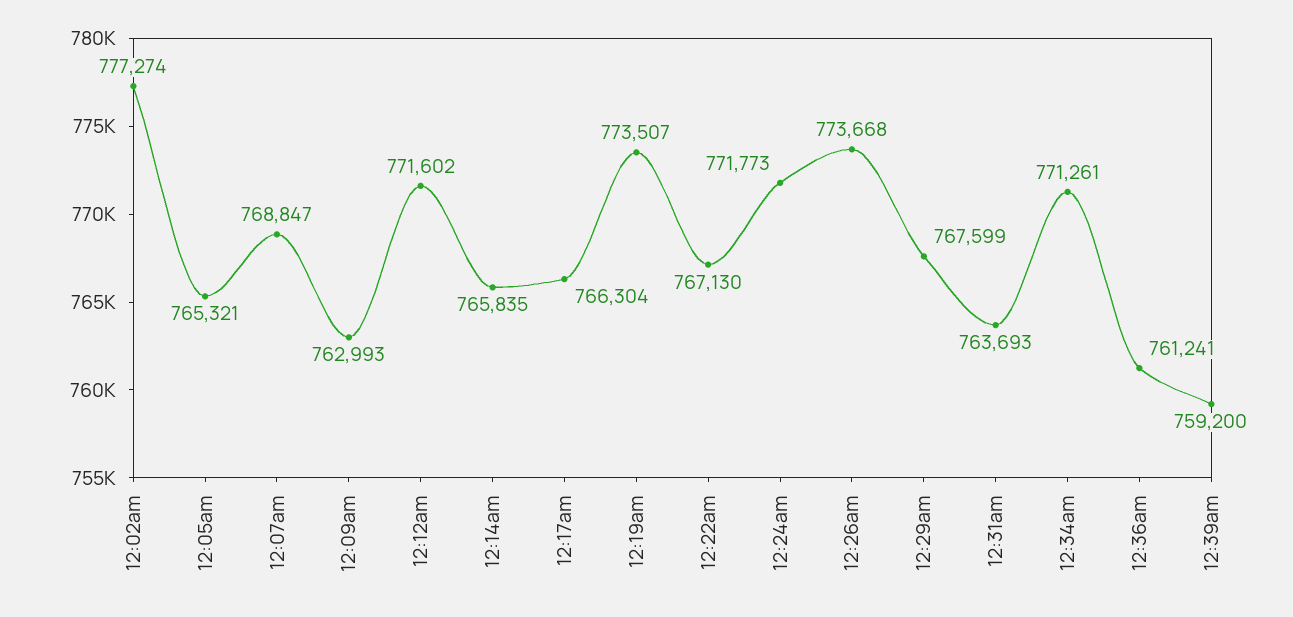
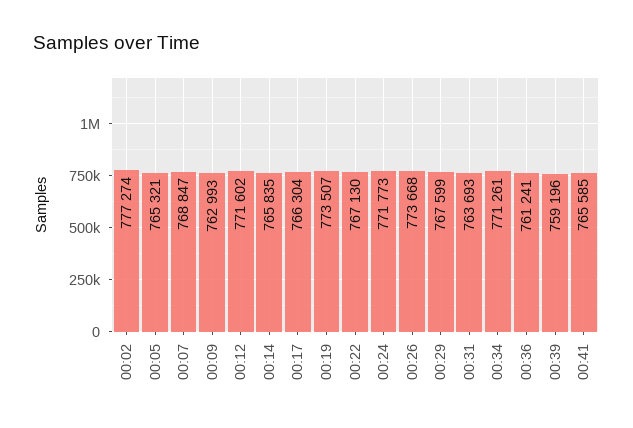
12:39am: 759200 -> 759196
00:41: none -> 765585

